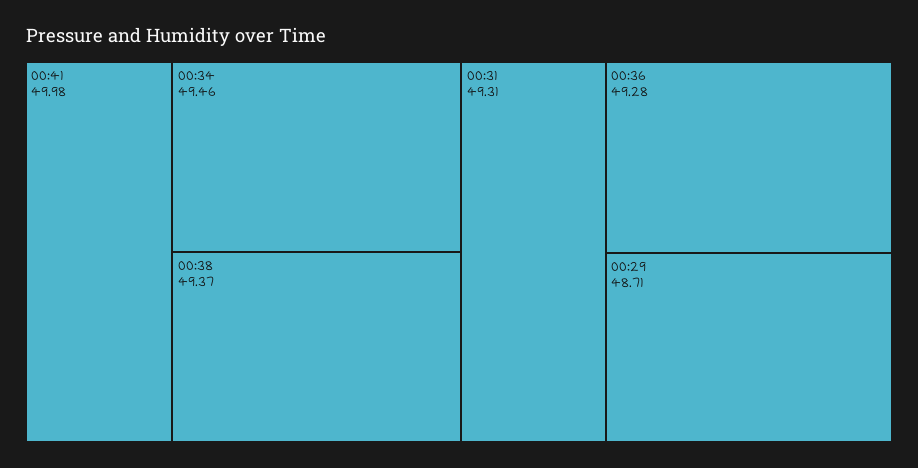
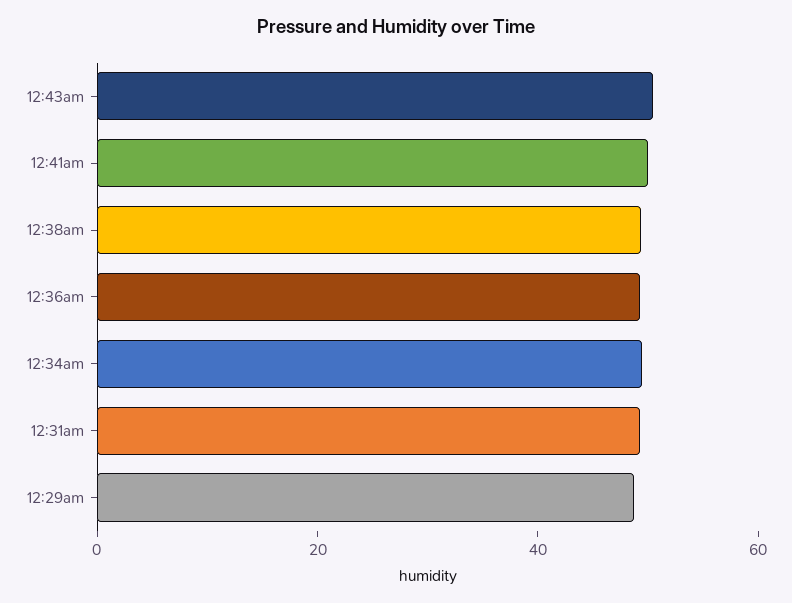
12:43am: none -> 50

